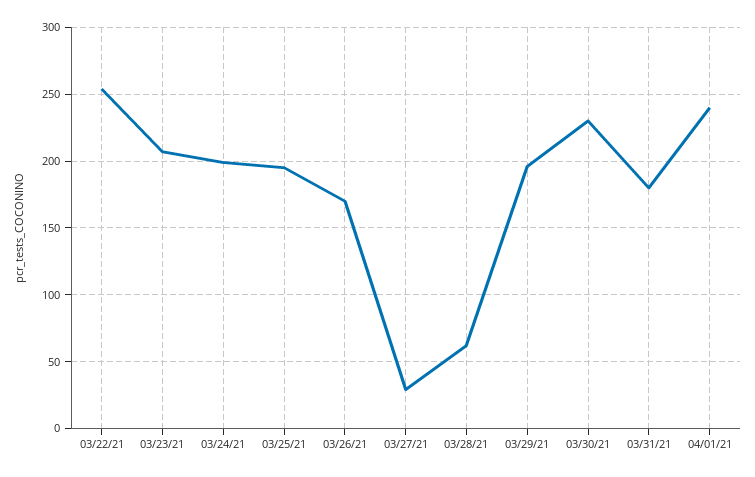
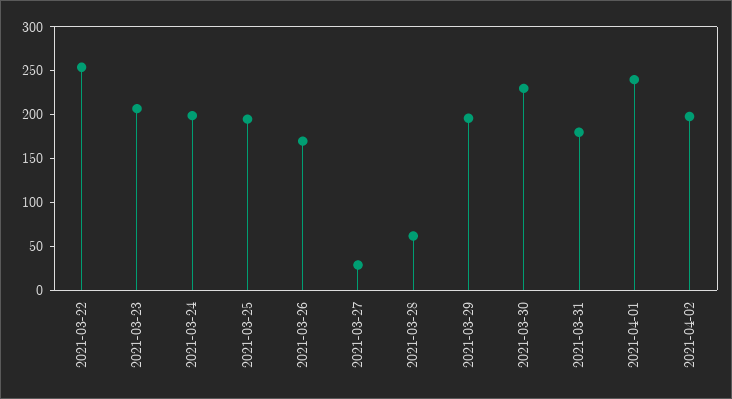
2021-04-02: none -> 200

